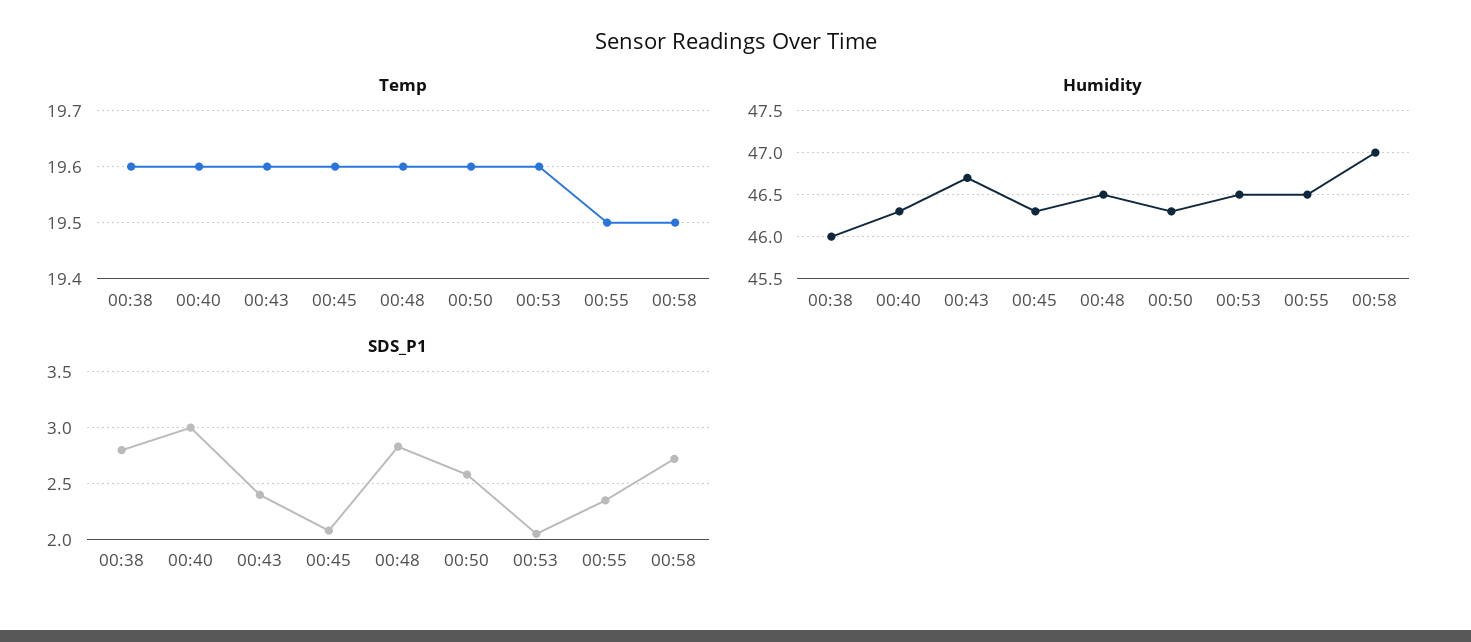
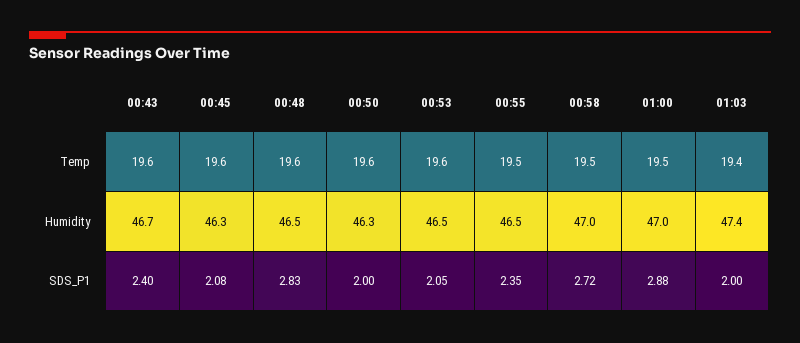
Temp, 00:38: 19.6 -> none
Temp, 00:40: 19.6 -> none
Humidity, 00:38: 46 -> none
Humidity, 00:40: 46.3 -> none
SDS_P1, 00:38: 2.8 -> none
SDS_P1, 00:40: 3 -> none
SDS_P1, 00:50: 2.6 -> 2
Temp, 01:00: none -> 19.5
Temp, 01:03: none -> 19.4
Humidity, 01:00: none -> 47
Humidity, 01:03: none -> 47.4
SDS_P1, 01:00: none -> 2.88
SDS_P1, 01:03: none -> 2

